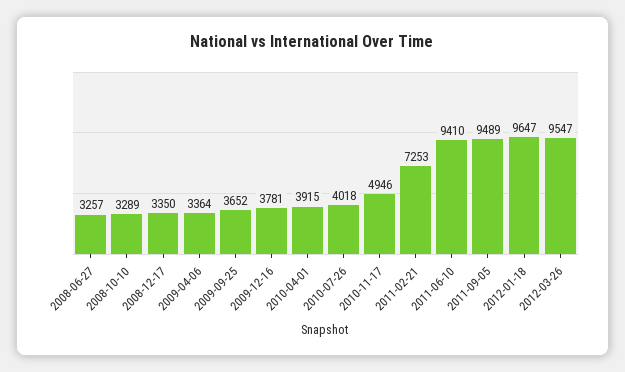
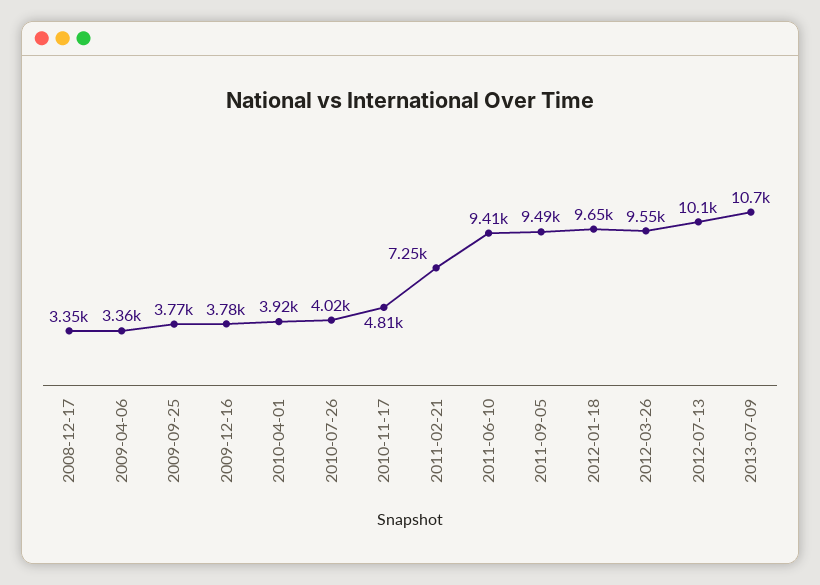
2008-06-27: 3257 -> none
2008-10-10: 3289 -> none
2009-09-25: 3652 -> 3770
2010-11-17: 4946 -> 4810
2012-07-13: none -> 10100
2013-07-09: none -> 10700

